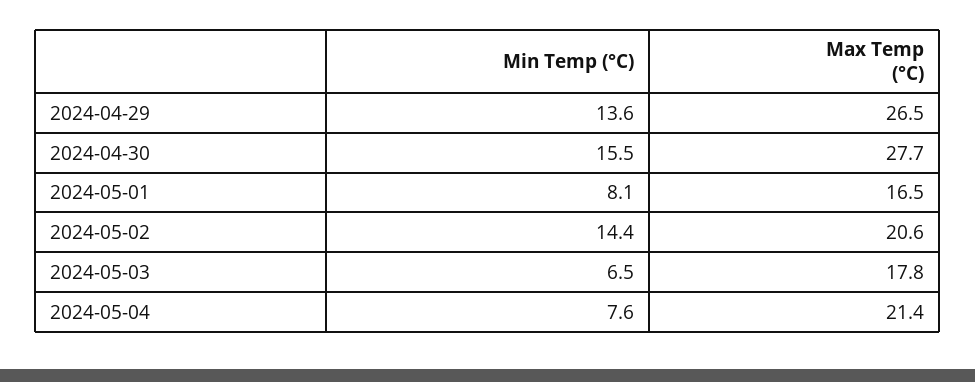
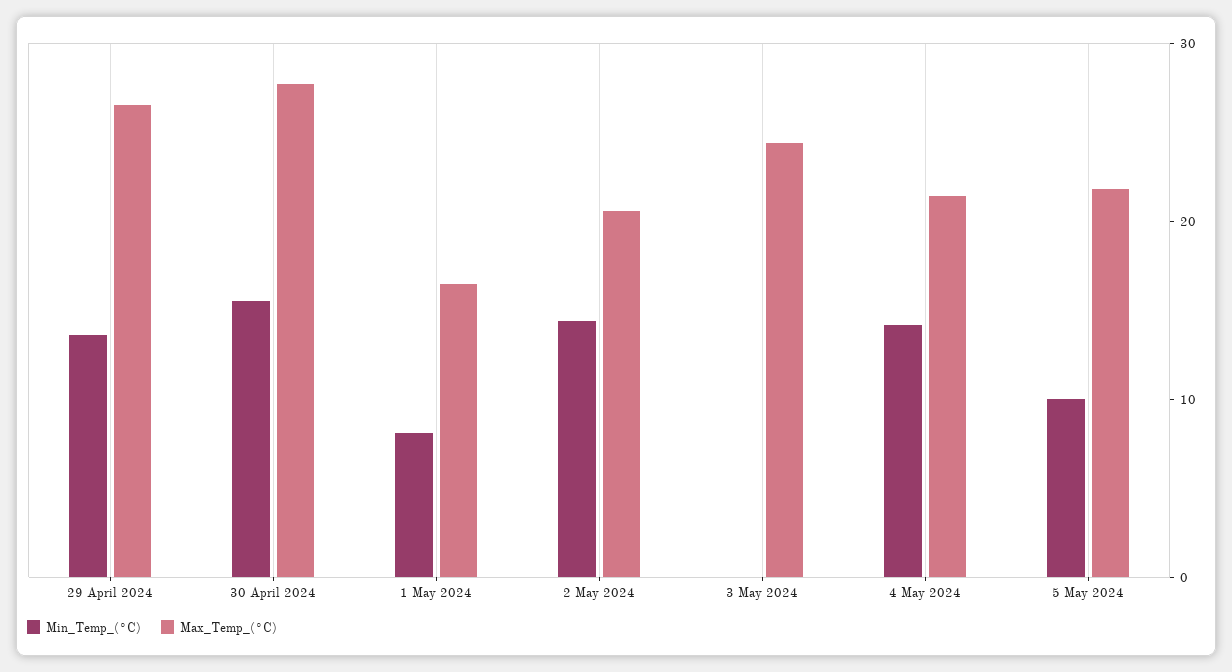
Min Temp (°C), 2024-05-03: 6.5 -> 0
Max Temp (°C), 2024-05-03: 17.8 -> 24
Min Temp (°C), 2024-05-04: 7.6 -> 14
Min Temp (°C), 5 May 2024: none -> 10
Max Temp (°C), 5 May 2024: none -> 22

